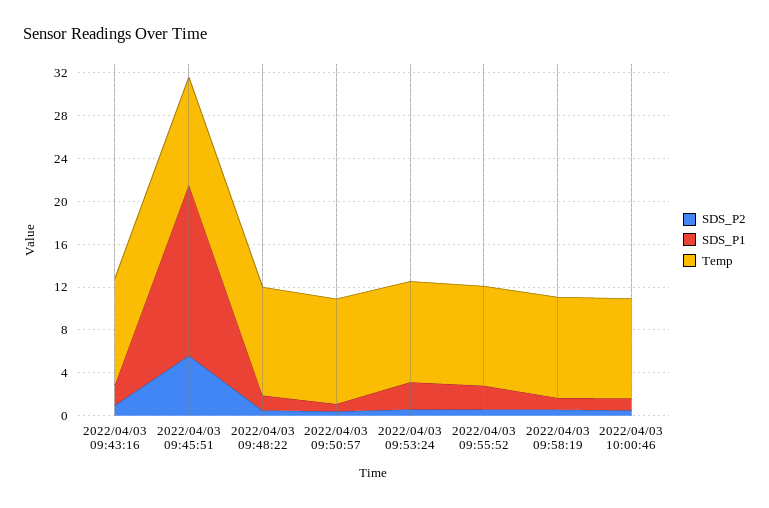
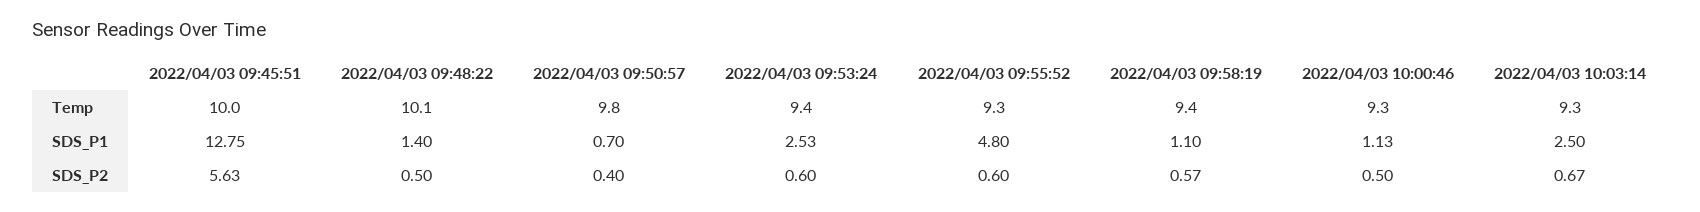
SDS_P2, 2022/04/03 09:43:16: 1 -> none
SDS_P1, 2022/04/03 09:43:16: 2 -> none
Temp, 2022/04/03 09:43:16: 10 -> none
SDS_P1, 2022/04/03 09:45:51: 16 -> 12.75
SDS_P1, 2022/04/03 09:55:52: 2 -> 4.8
Temp, 2022/04/03 10:03:14: none -> 9.3
SDS_P1, 2022/04/03 10:03:14: none -> 2.5
SDS_P2, 2022/04/03 10:03:14: none -> 0.67

